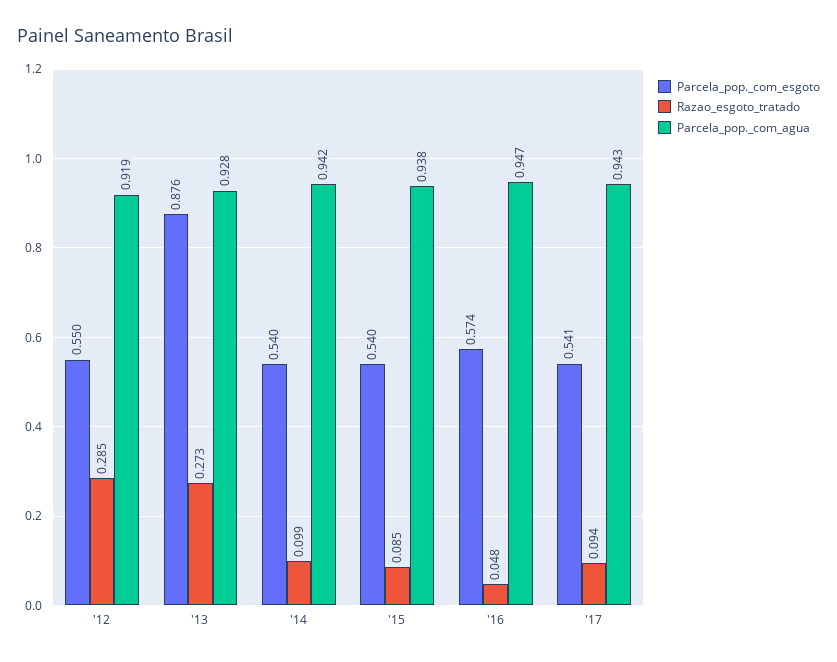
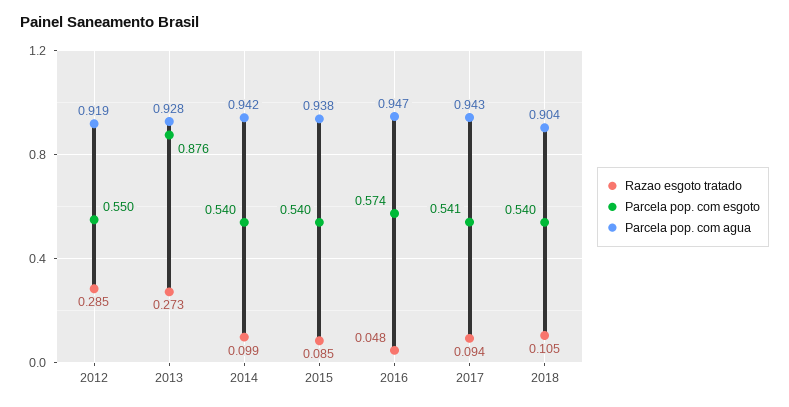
Razao_esgoto_tratado, 2018: none -> 0.105
Parcela_pop._com_esgoto, 2018: none -> 0.54
Parcela_pop._com_agua, 2018: none -> 0.904

